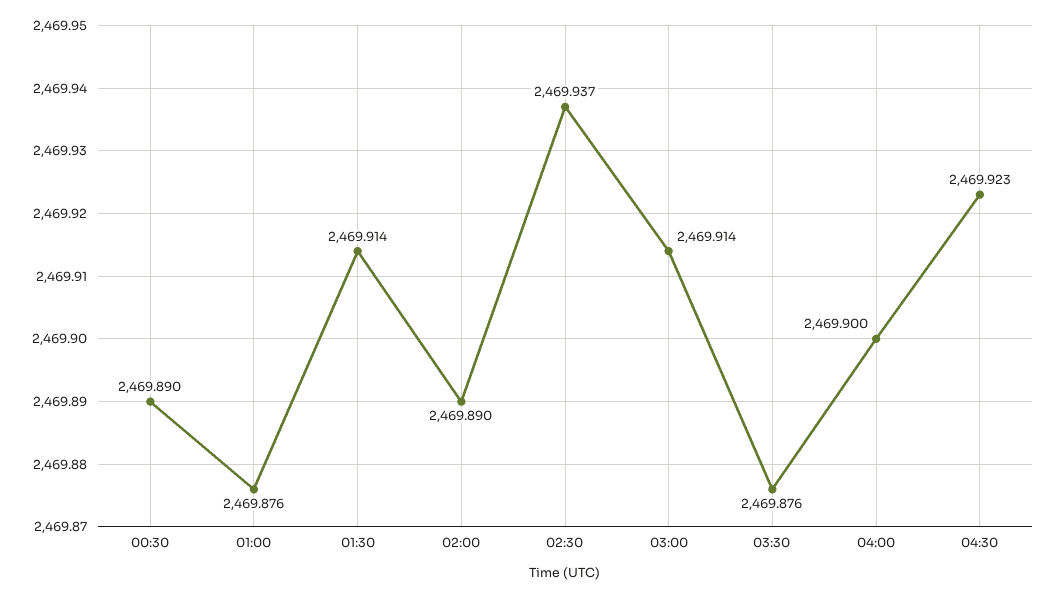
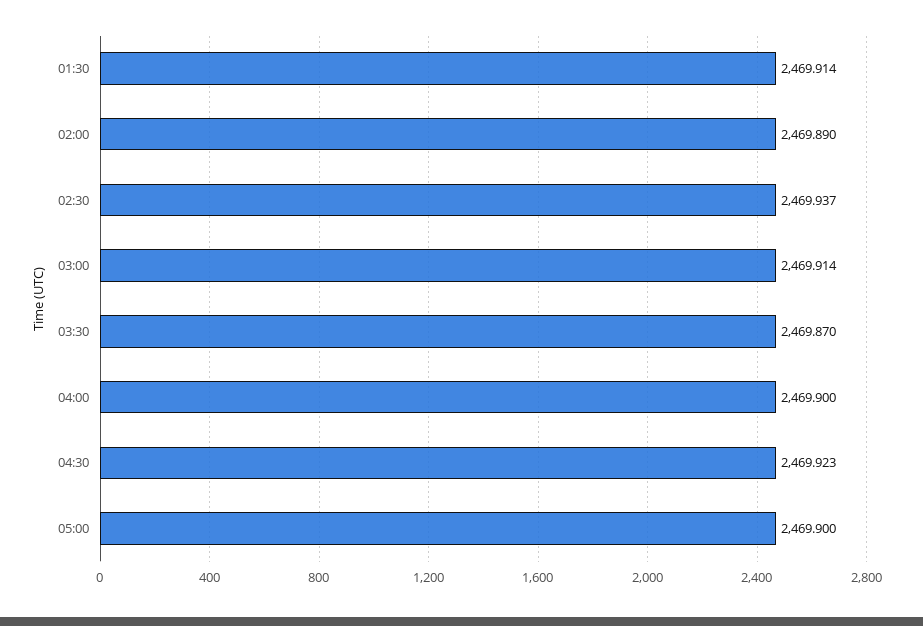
00:30: 2469.89 -> none
01:00: 2469.876 -> none
03:30: 2469.876 -> 2469.87
05:00: none -> 2469.9

